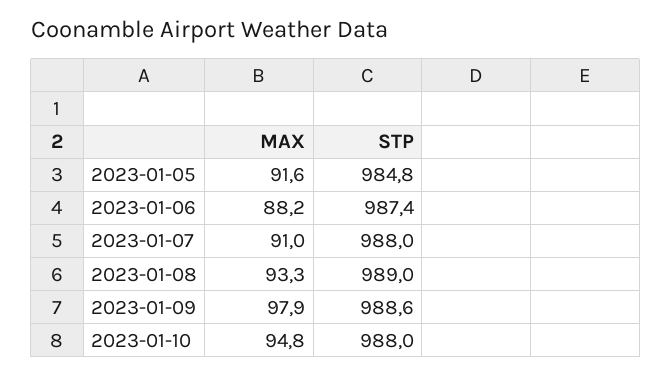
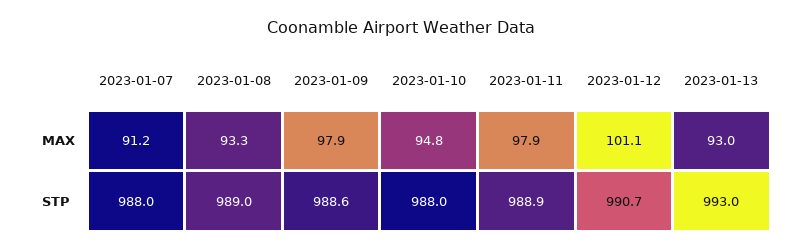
MAX, 2023-01-05: 91.6 -> none
STP, 2023-01-05: 984.8 -> none
MAX, 2023-01-06: 88.2 -> none
STP, 2023-01-06: 987.4 -> none
MAX, 2023-01-07: 91 -> 91.2
MAX, 2023-01-11: none -> 97.9
MAX, 2023-01-12: none -> 101.1
MAX, 2023-01-13: none -> 93
STP, 2023-01-11: none -> 988.9
STP, 2023-01-12: none -> 990.7
STP, 2023-01-13: none -> 993

